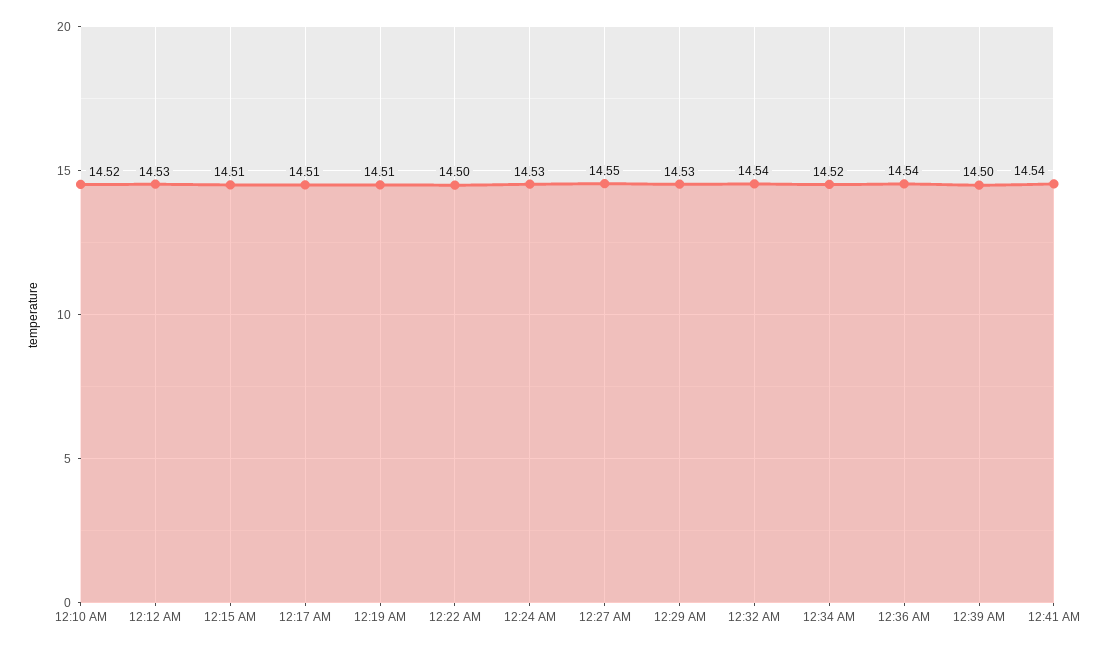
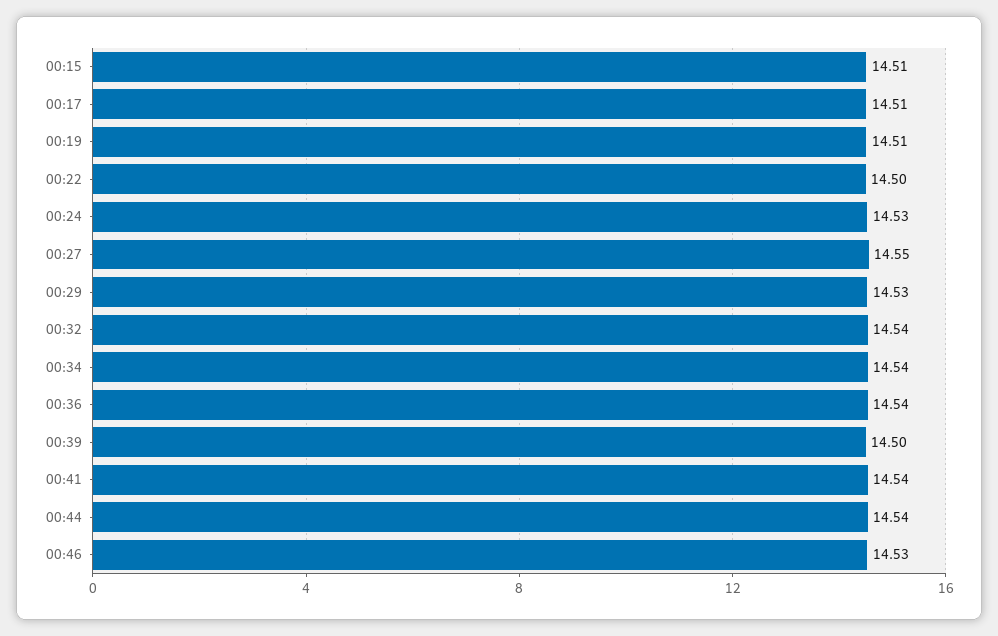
12:10 AM: 14.52 -> none
12:12 AM: 14.53 -> none
12:34 AM: 14.52 -> 14.54
00:44: none -> 14.54
00:46: none -> 14.53

